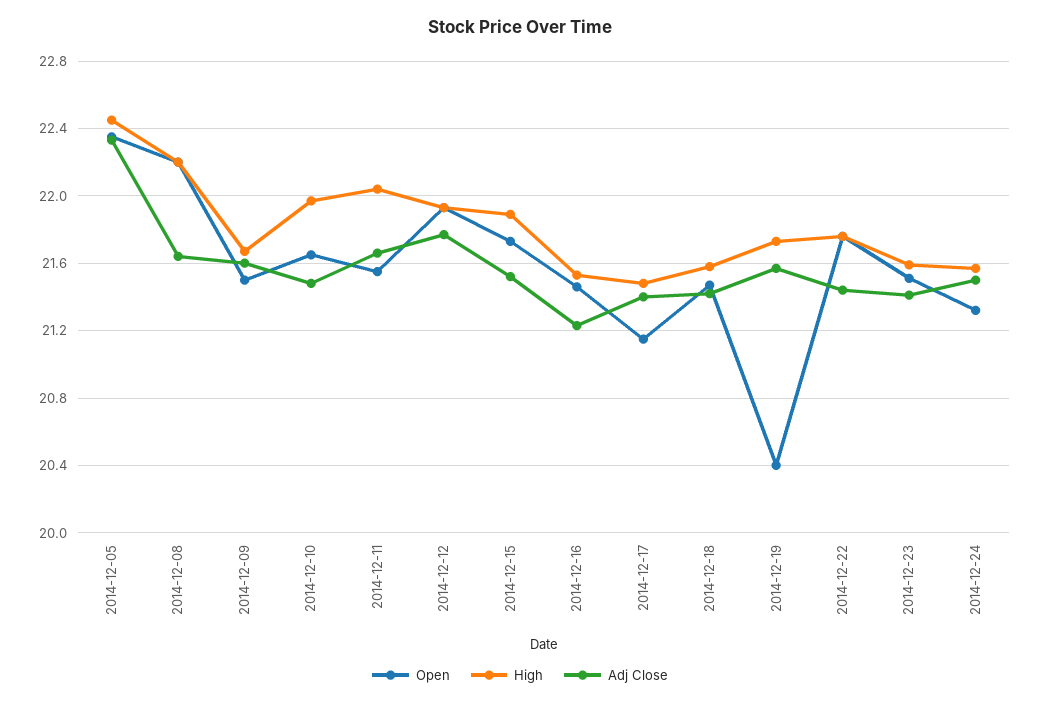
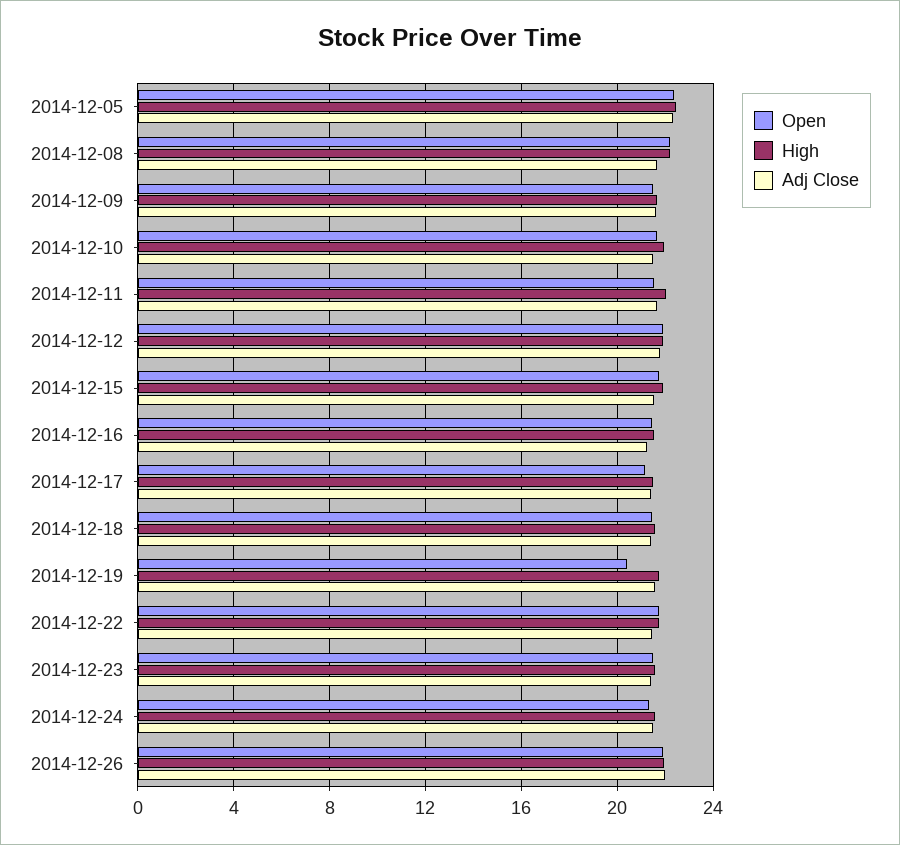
Open, 2014-12-26: none -> 22
High, 2014-12-26: none -> 22
Adj Close, 2014-12-26: none -> 22

